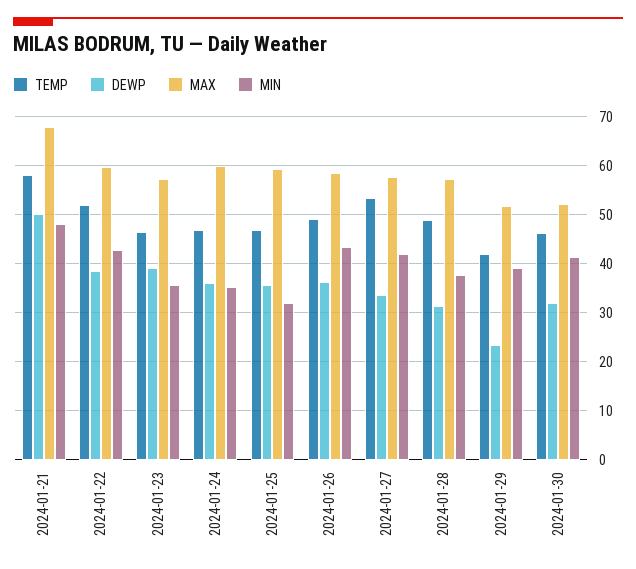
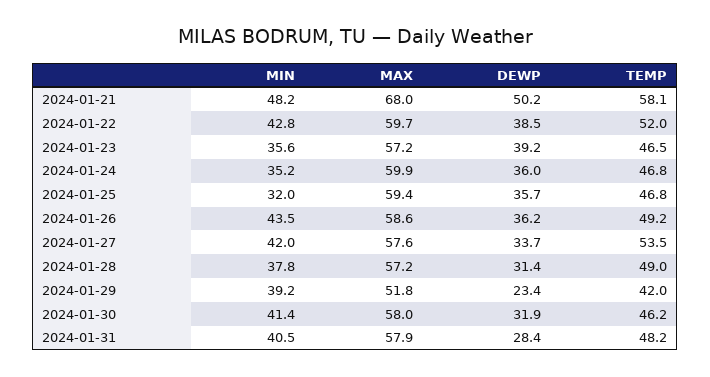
MAX, 2024-01-30: 52 -> 58
MIN, 2024-01-31: none -> 40.5
MAX, 2024-01-31: none -> 57.9
DEWP, 2024-01-31: none -> 28.4
TEMP, 2024-01-31: none -> 48.2

